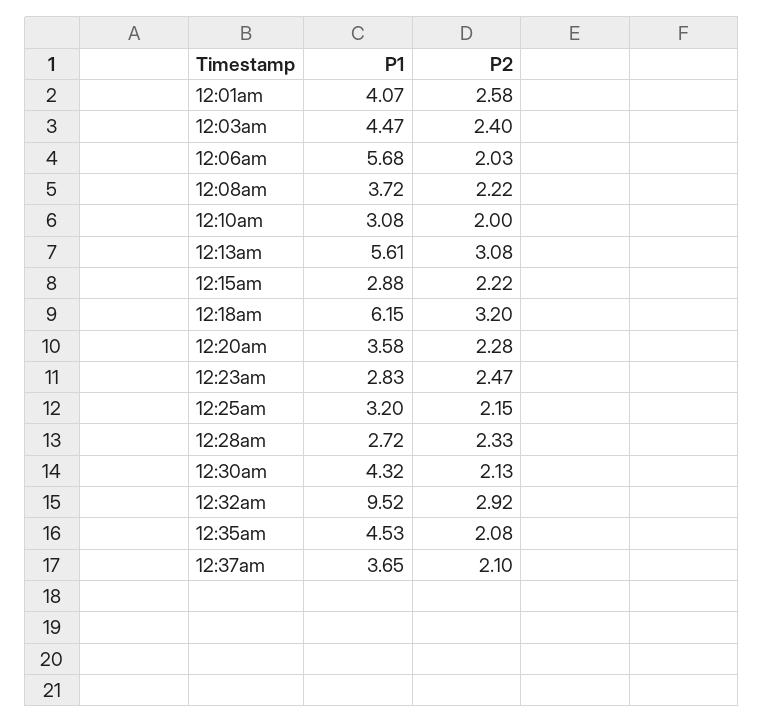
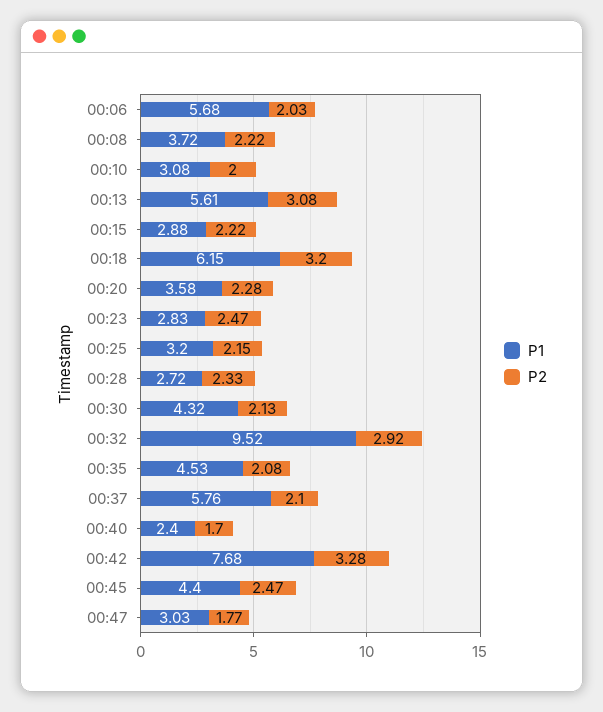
P1, 12:01am: 4.07 -> none
P2, 12:01am: 2.58 -> none
P1, 12:03am: 4.47 -> none
P2, 12:03am: 2.4 -> none
P1, 12:37am: 3.65 -> 5.76
P1, 00:40: none -> 2.4
P2, 00:40: none -> 1.7
P1, 00:42: none -> 7.68
P2, 00:42: none -> 3.28
P1, 00:45: none -> 4.4
P2, 00:45: none -> 2.47
P1, 00:47: none -> 3.03
P2, 00:47: none -> 1.77

